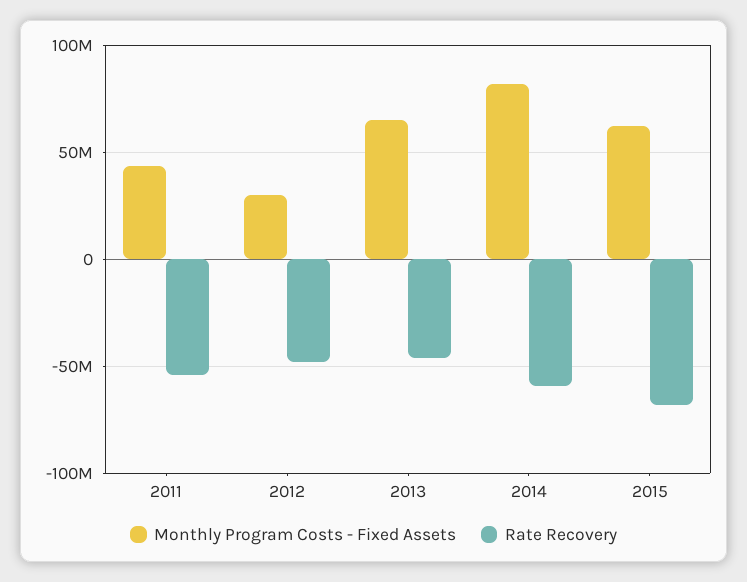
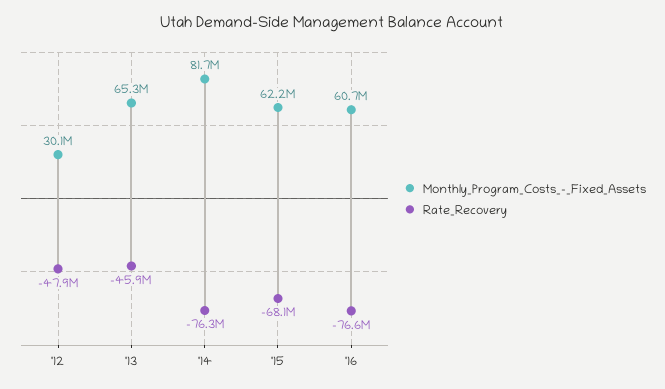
Monthly Program Costs - Fixed Assets, 2011: 45000000 -> none
Rate Recovery, 2011: -55000000 -> none
Rate Recovery, 2014: -60000000 -> -76300000
Monthly Program Costs - Fixed Assets, '16: none -> 60700000
Rate Recovery, '16: none -> -76600000

